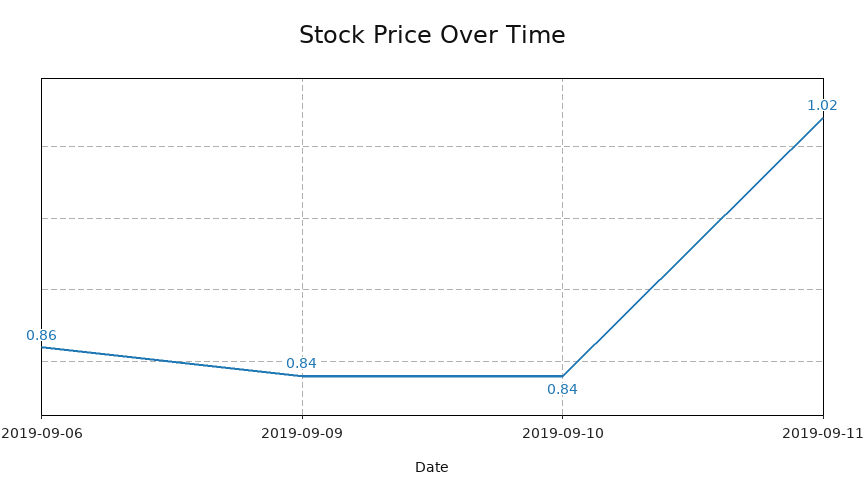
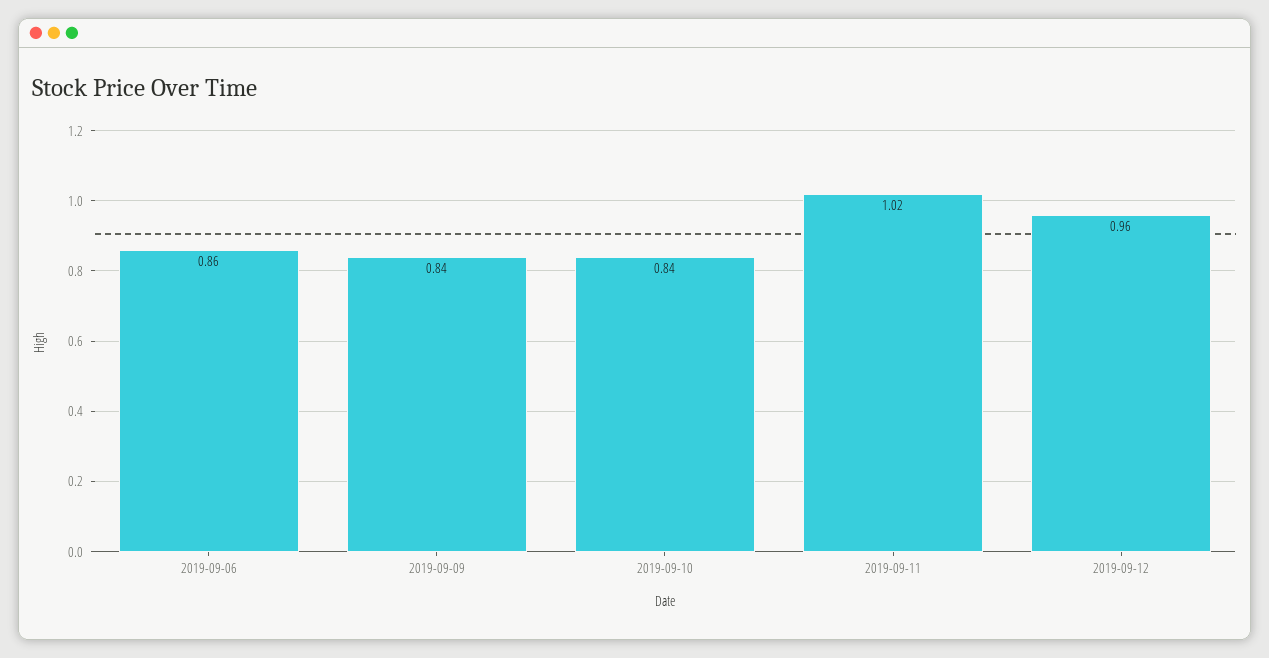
2019-09-12: none -> 0.96

